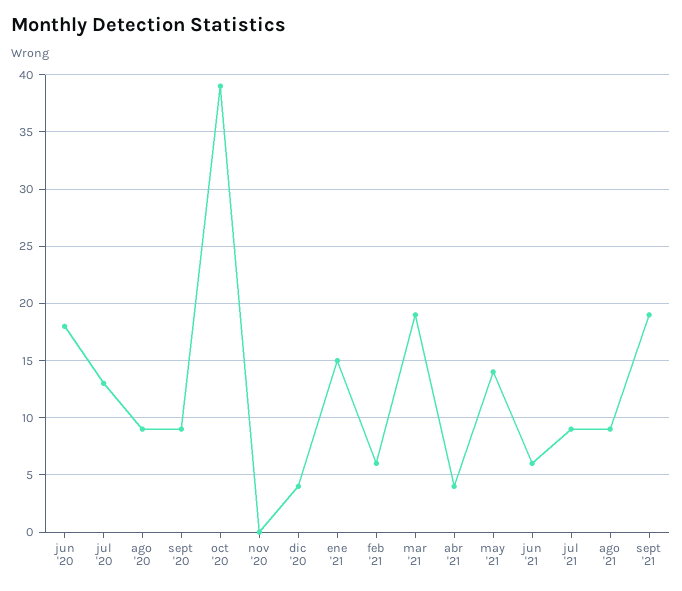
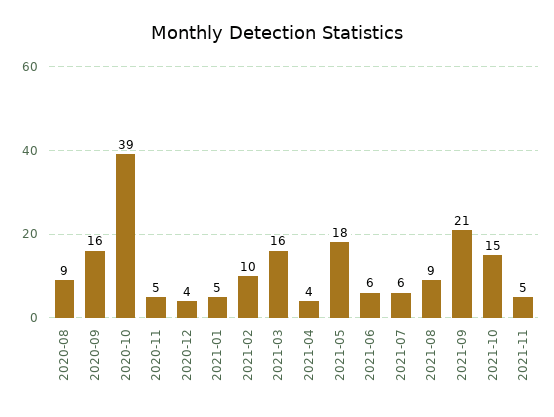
jun '20: 18 -> none
jul '20: 13 -> none
sept '20: 9 -> 16
nov '20: 0 -> 5
ene '21: 15 -> 5
feb '21: 6 -> 10
mar '21: 19 -> 16
may '21: 14 -> 18
jul '21: 9 -> 6
sept '21: 19 -> 21
2021-10: none -> 15
2021-11: none -> 5

